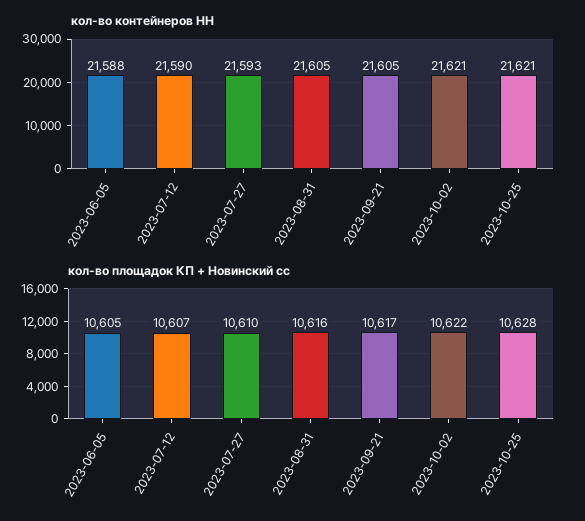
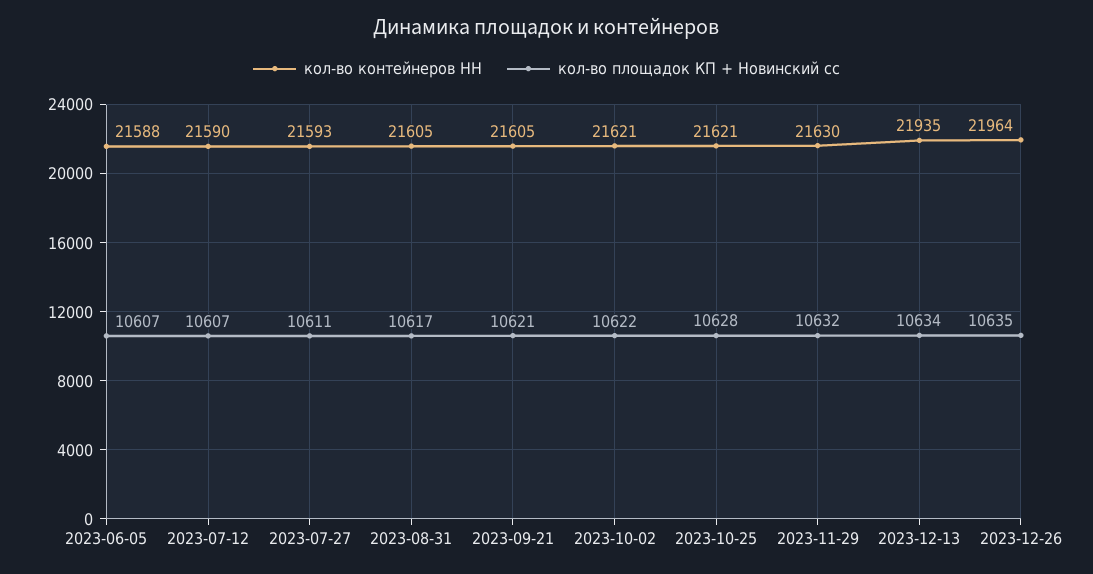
кол-во площадок КП + Новинский сс, 2023-06-05: 10605 -> 10607
кол-во площадок КП + Новинский сс, 2023-07-27: 10610 -> 10611
кол-во площадок КП + Новинский сс, 2023-08-31: 10616 -> 10617
кол-во площадок КП + Новинский сс, 2023-09-21: 10617 -> 10621
кол-во контейнеров НН, 2023-11-29: none -> 21630
кол-во площадок КП + Новинский сс, 2023-11-29: none -> 10632
кол-во контейнеров НН, 2023-12-13: none -> 21935
кол-во площадок КП + Новинский сс, 2023-12-13: none -> 10634
кол-во контейнеров НН, 2023-12-26: none -> 21964
кол-во площадок КП + Новинский сс, 2023-12-26: none -> 10635

